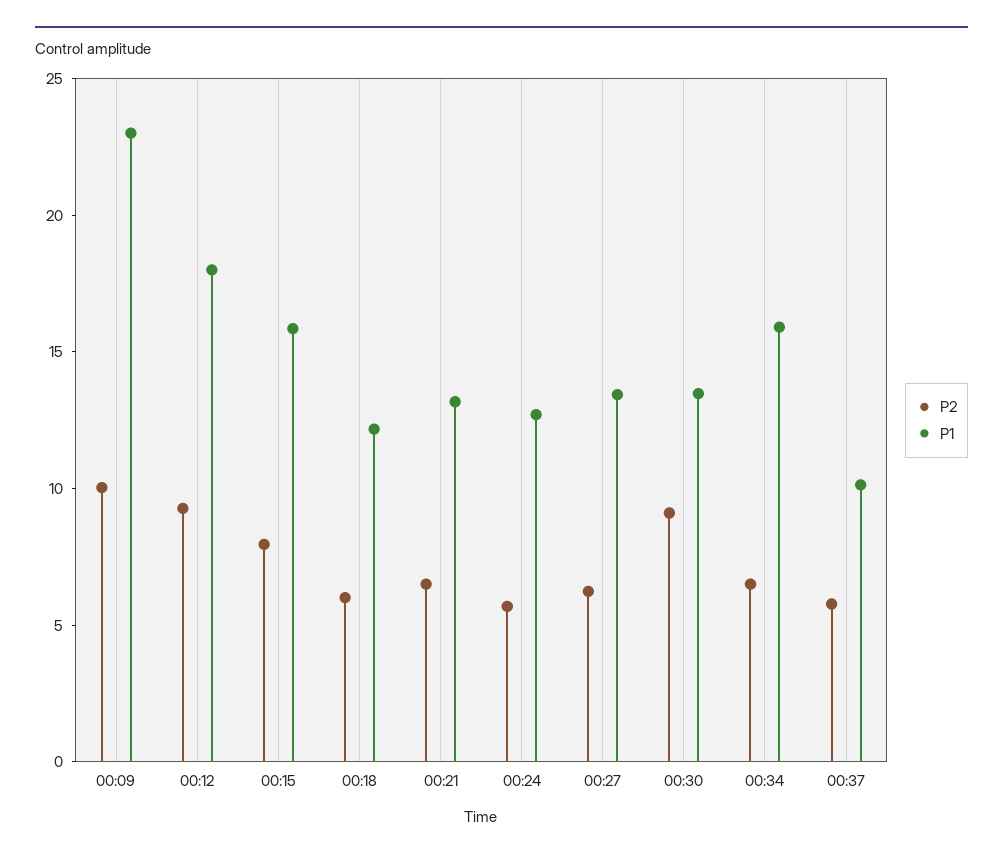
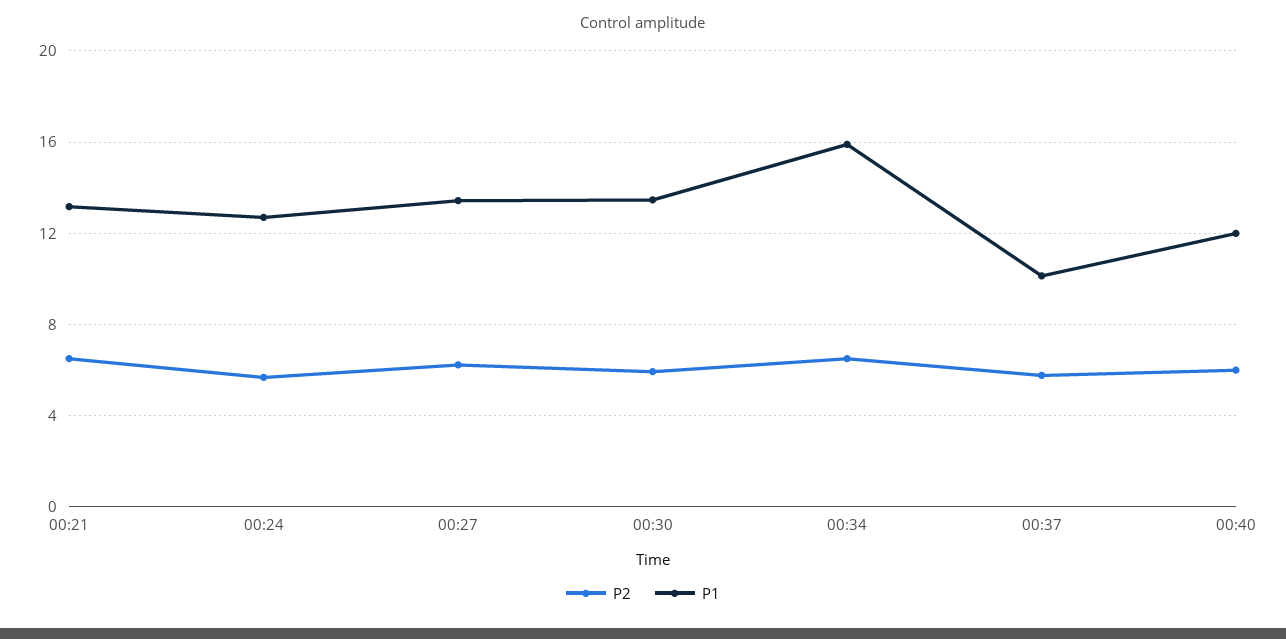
P2, 00:09: 10 -> none
P1, 00:09: 23 -> none
P2, 00:12: 9 -> none
P1, 00:12: 18 -> none
P2, 00:15: 8 -> none
P1, 00:15: 16 -> none
P2, 00:18: 6 -> none
P1, 00:18: 12 -> none
P2, 00:30: 9 -> 6
P2, 00:40: none -> 6
P1, 00:40: none -> 12

